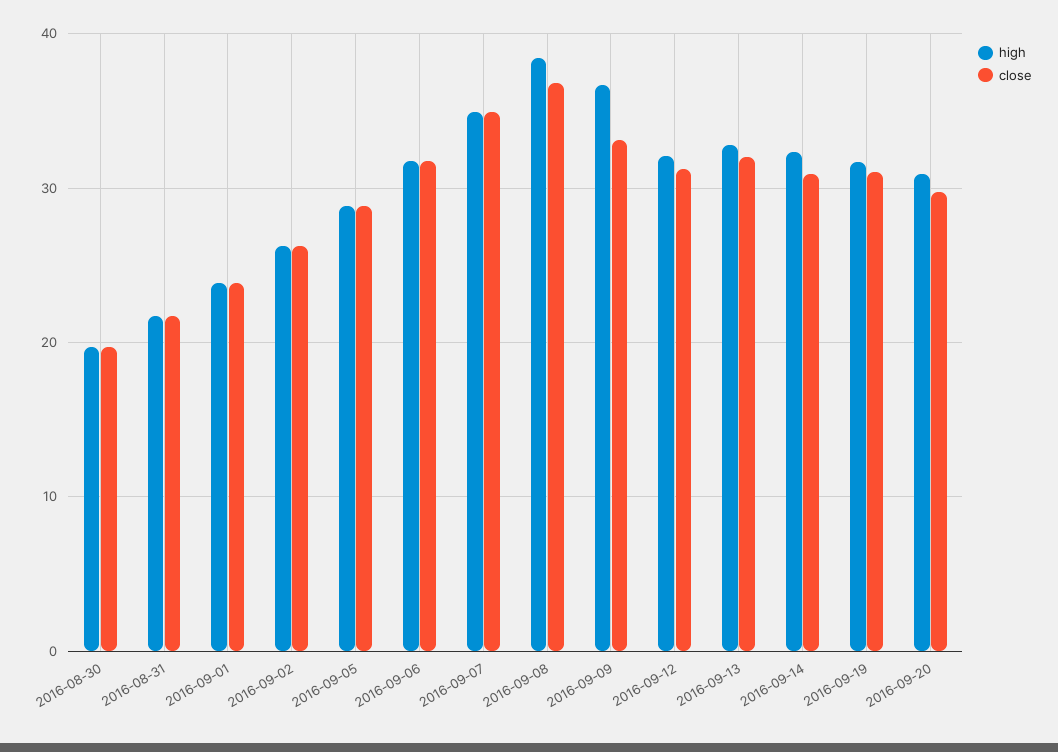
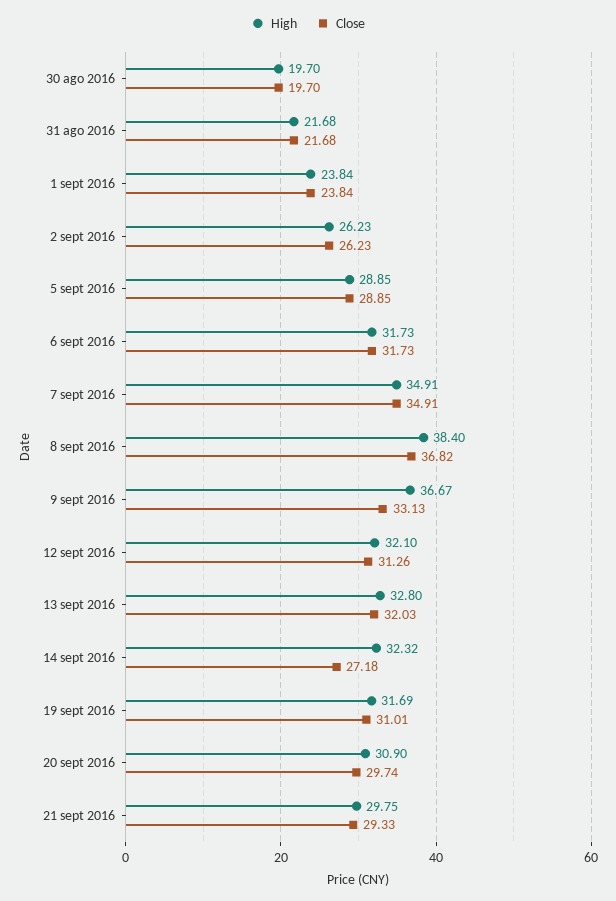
close, 2016-09-14: 31 -> 27.18
high, 21 sept 2016: none -> 29.75
close, 21 sept 2016: none -> 29.33

